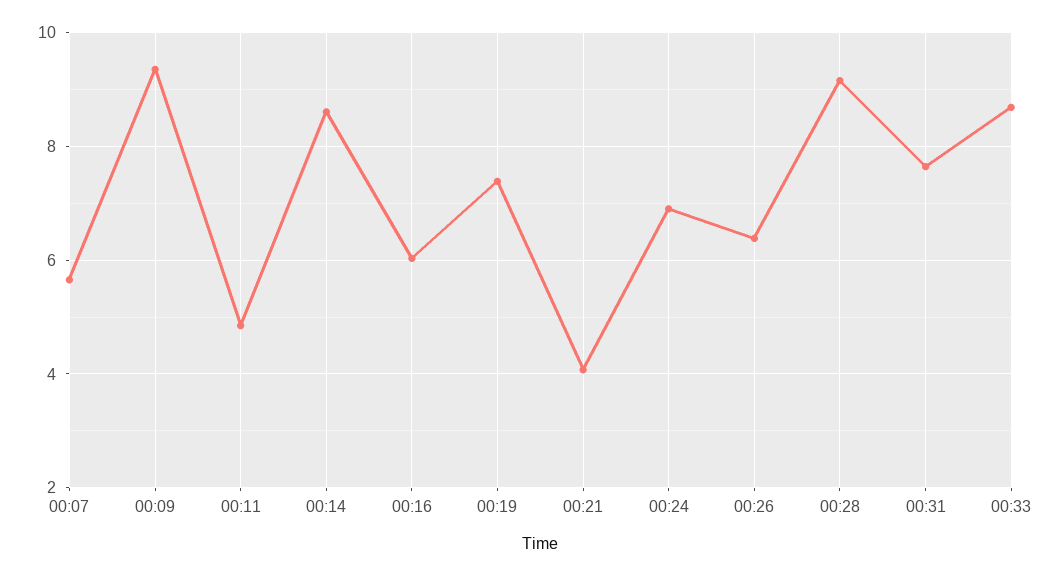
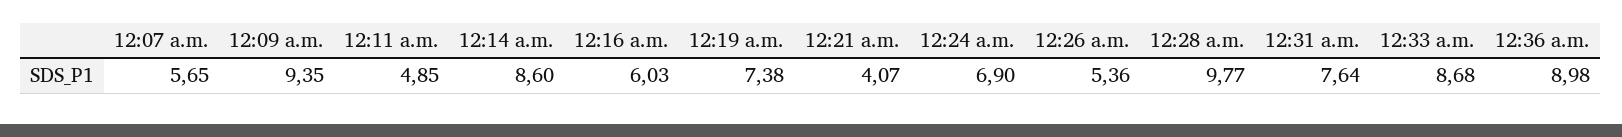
00:26: 6.4 -> 5.36
00:28: 9.2 -> 9.77
12:36 a.m.: none -> 8.98

